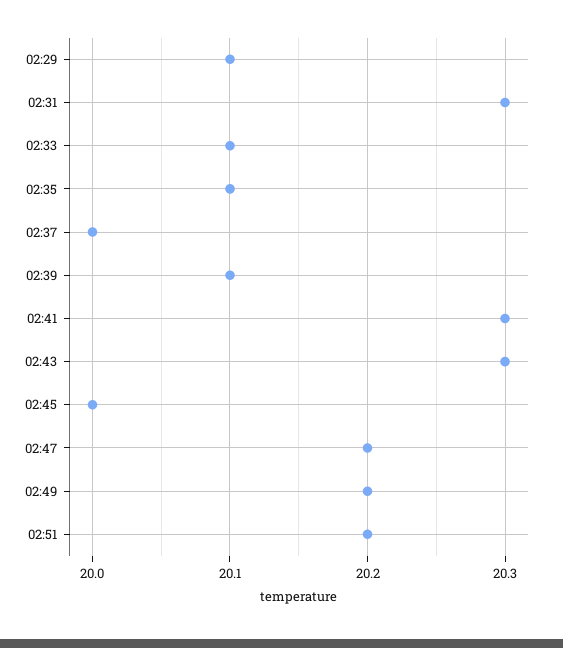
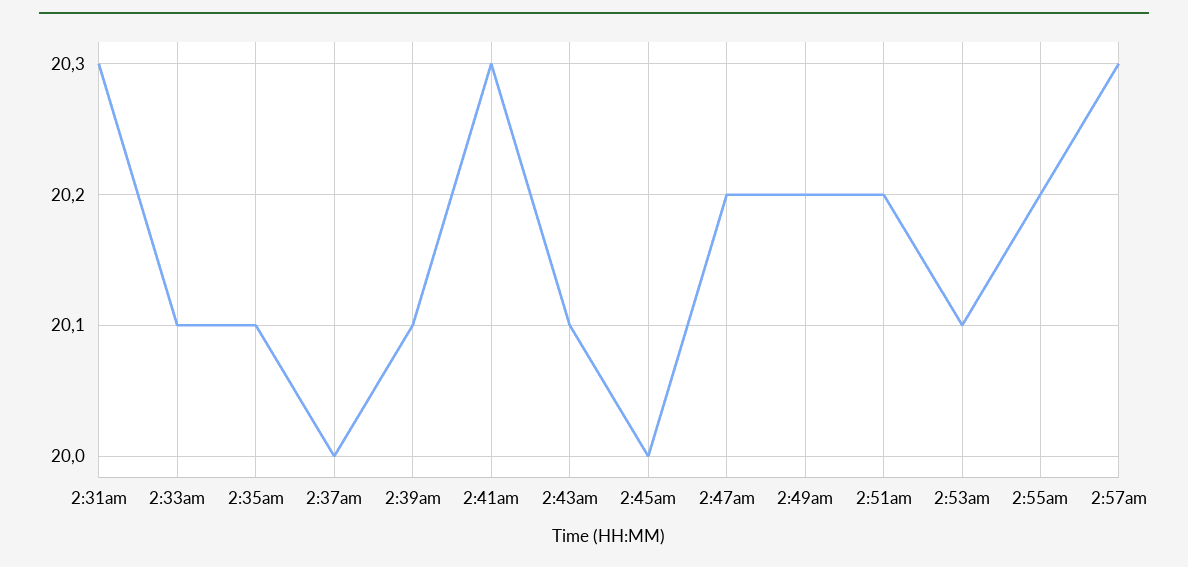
02:29: 20.1 -> none
02:43: 20.3 -> 20.1
2:53am: none -> 20.1
2:55am: none -> 20.2
2:57am: none -> 20.3

